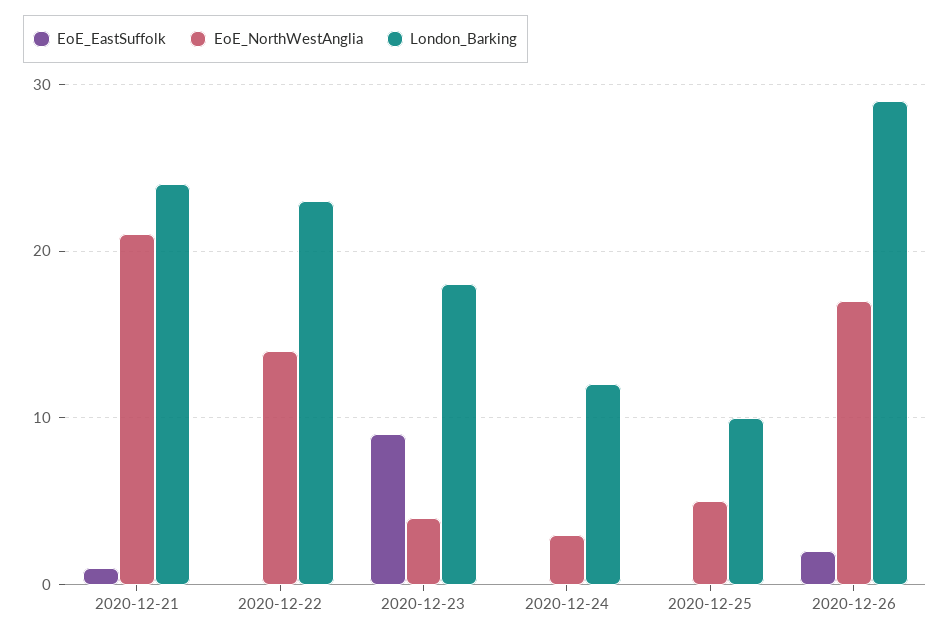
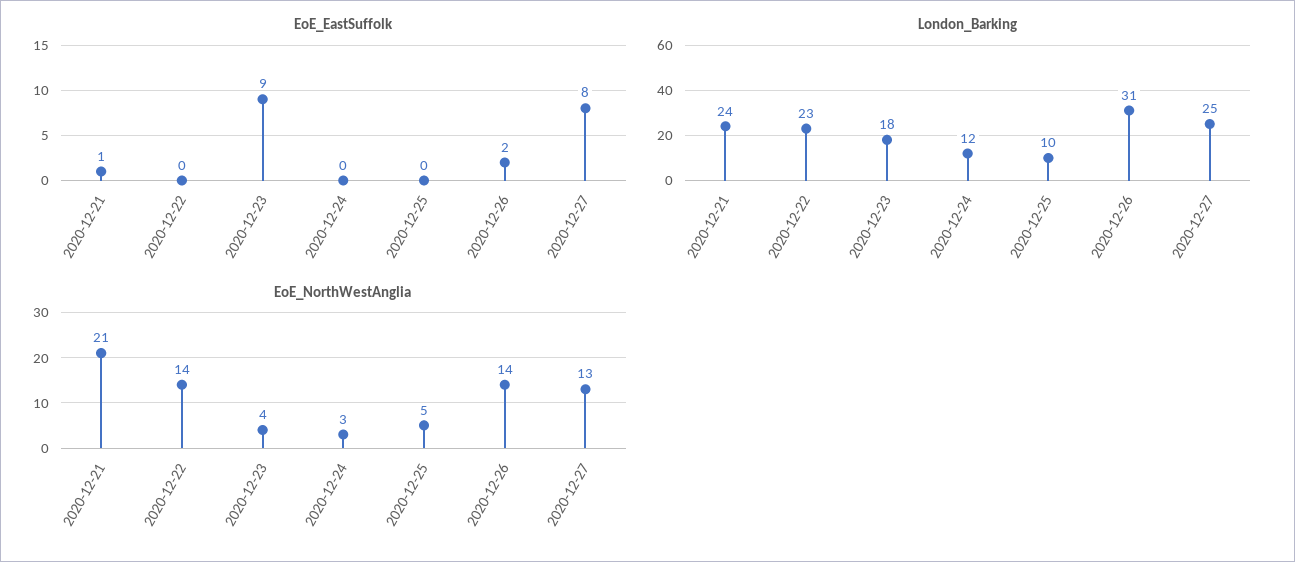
EoE_NorthWestAnglia, 2020-12-26: 17 -> 14
London_Barking, 2020-12-26: 29 -> 31
EoE_EastSuffolk, 2020-12-27: none -> 8
London_Barking, 2020-12-27: none -> 25
EoE_NorthWestAnglia, 2020-12-27: none -> 13

